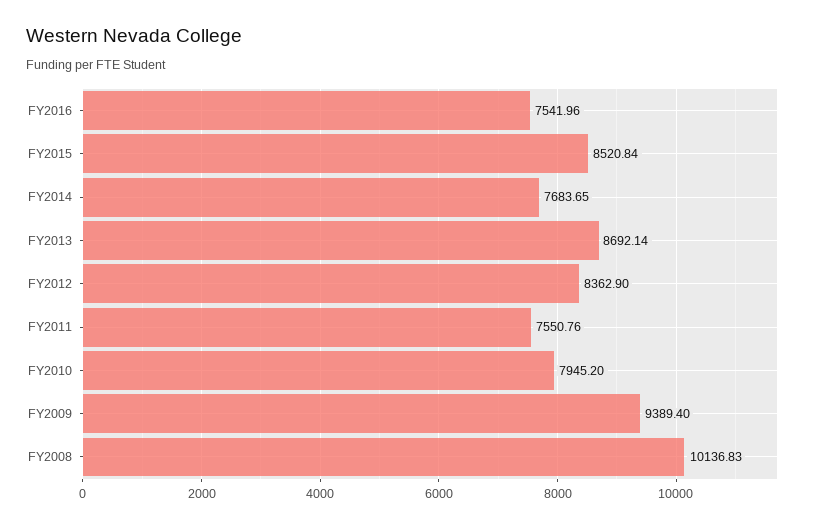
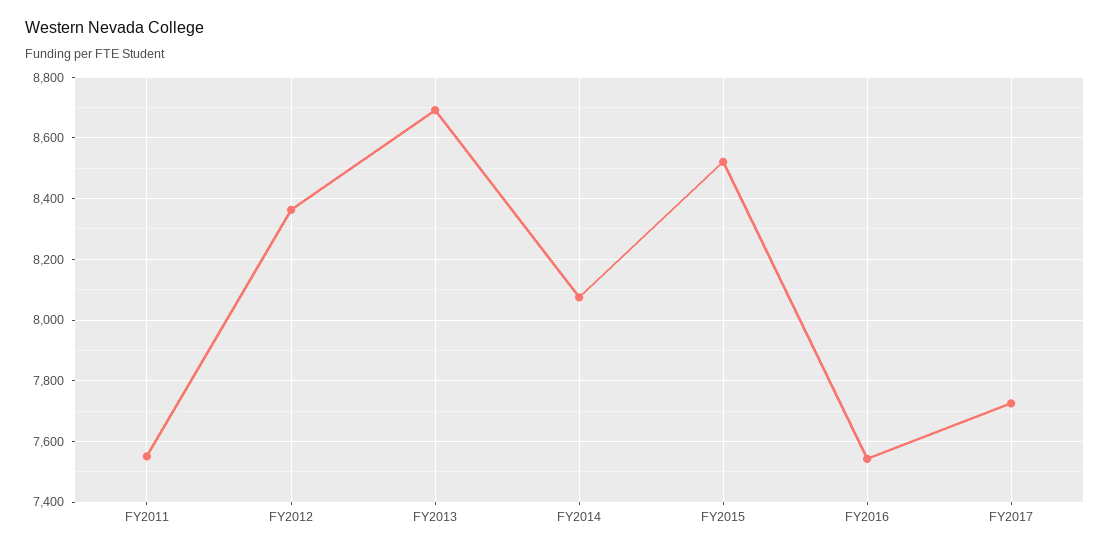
FY2014: 7683.65 -> 8080
FY2010: 7945.2 -> none
FY2009: 9389.4 -> none
FY2008: 10136.83 -> none
FY2017: none -> 7720

